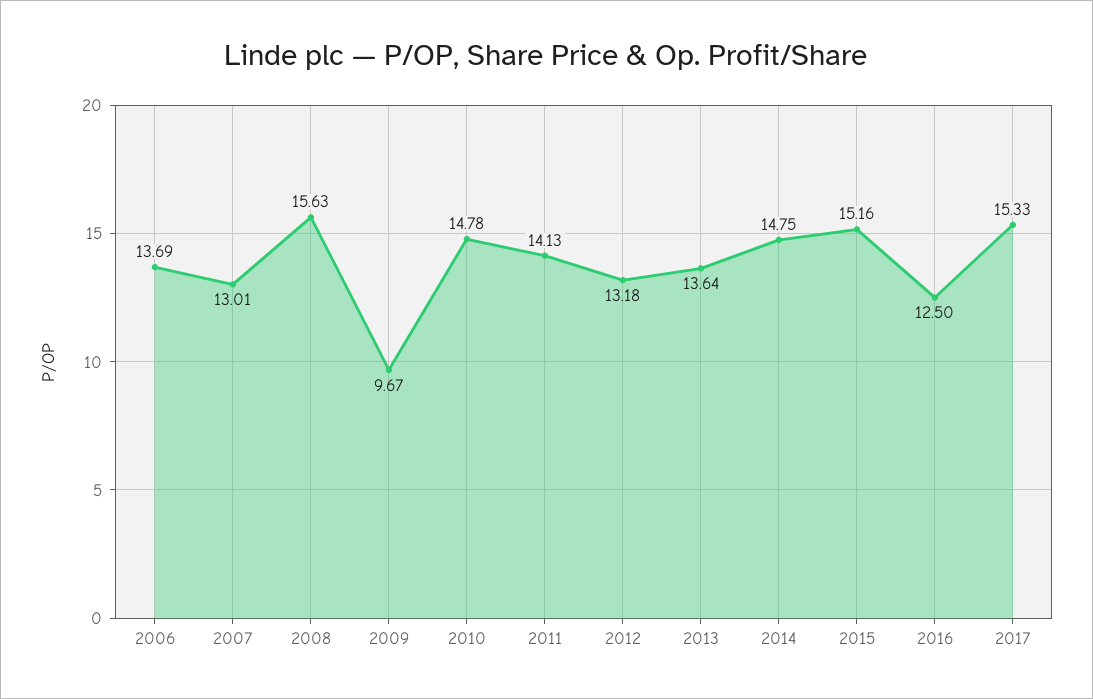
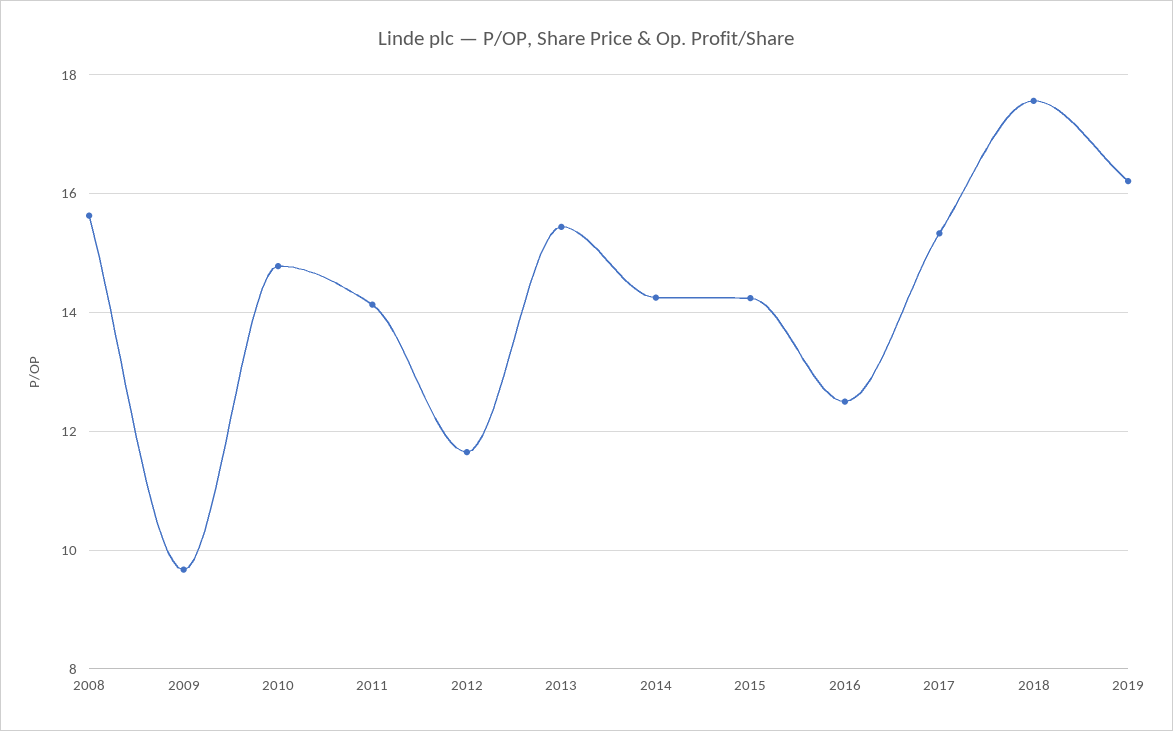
2006: 13.69 -> none
2007: 13.01 -> none
2012: 13.18 -> 11.6
2013: 13.64 -> 15.4
2014: 14.75 -> 14.2
2015: 15.16 -> 14.2
2018: none -> 17.6
2019: none -> 16.2

